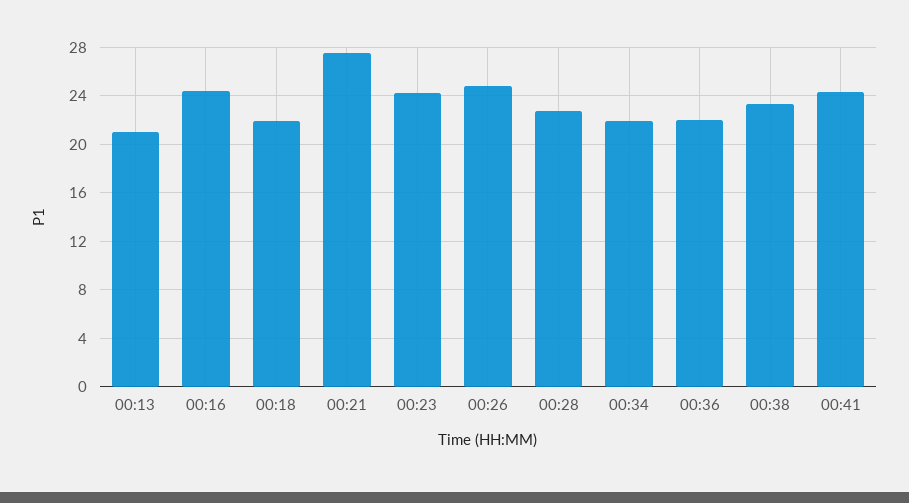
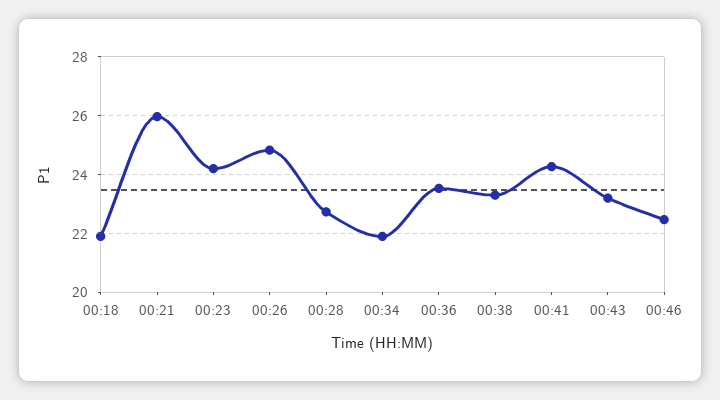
00:13: 21 -> none
00:16: 24.5 -> none
00:21: 27.5 -> 26
00:36: 22 -> 23.5
00:43: none -> 23.25
00:46: none -> 22.5

